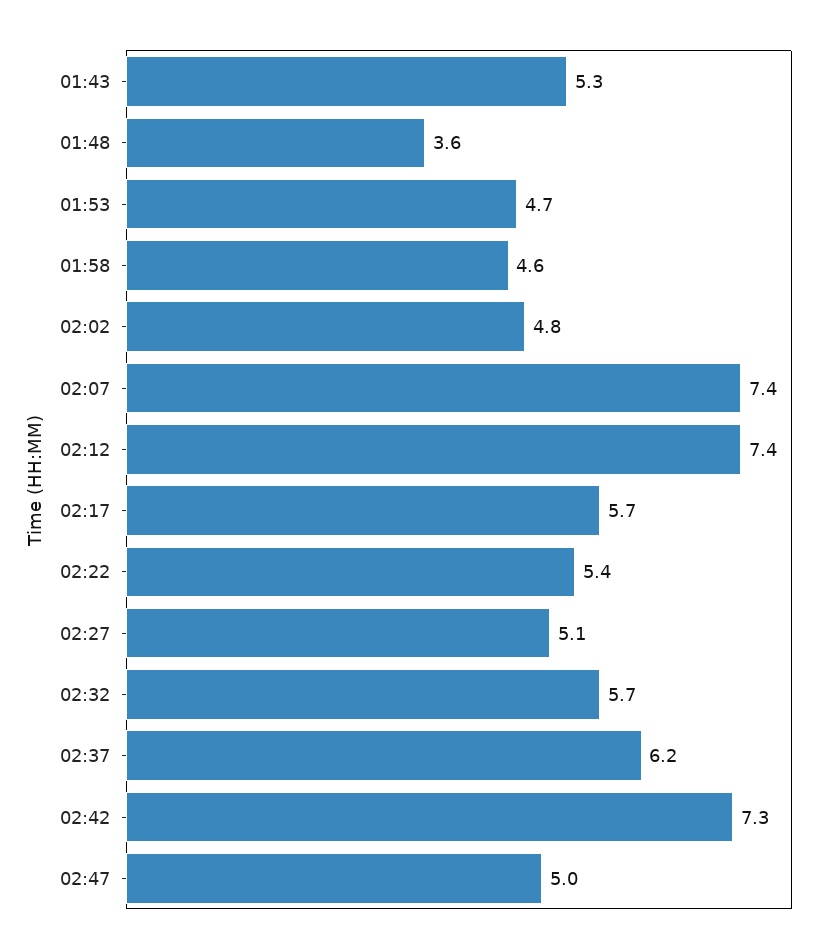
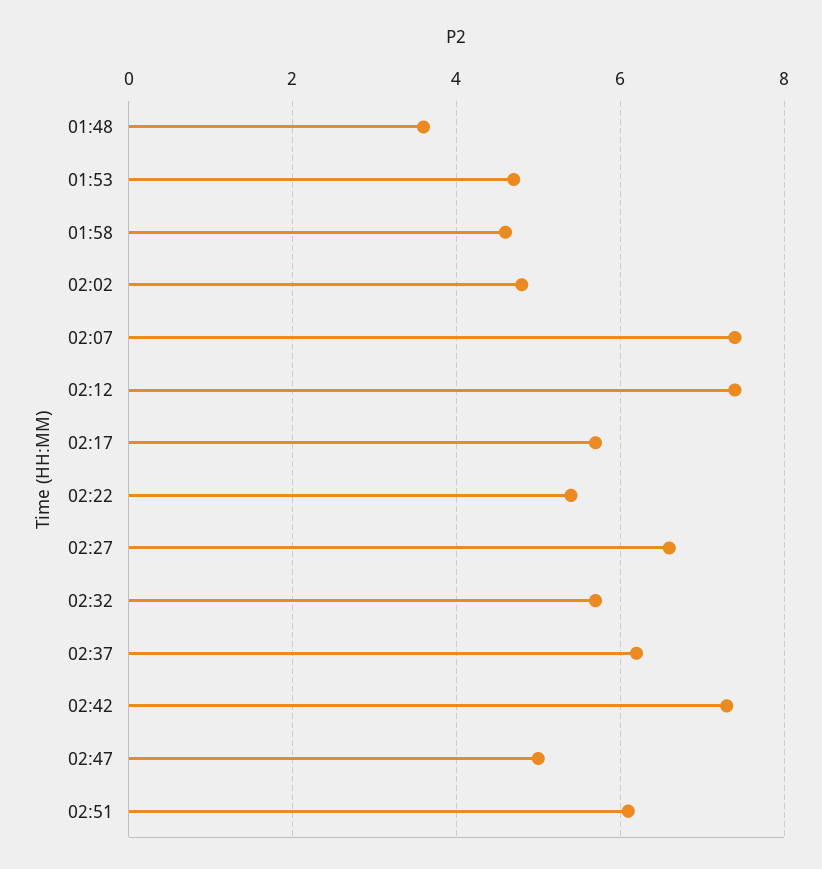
01:43: 5.3 -> none
02:27: 5.1 -> 6.5
02:51: none -> 6

